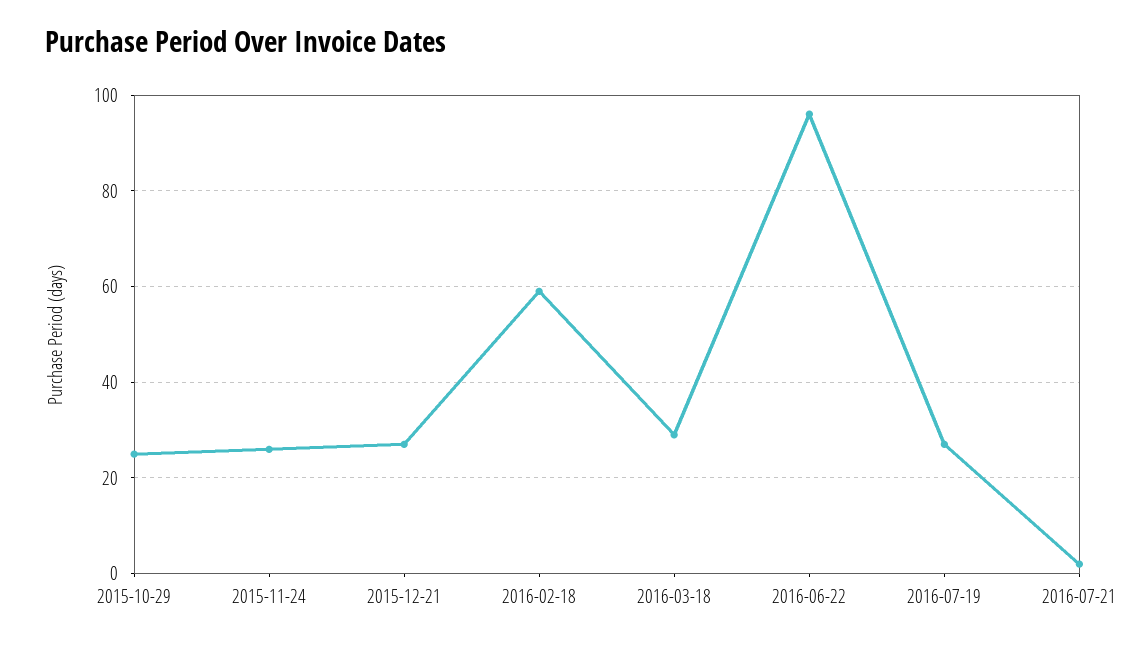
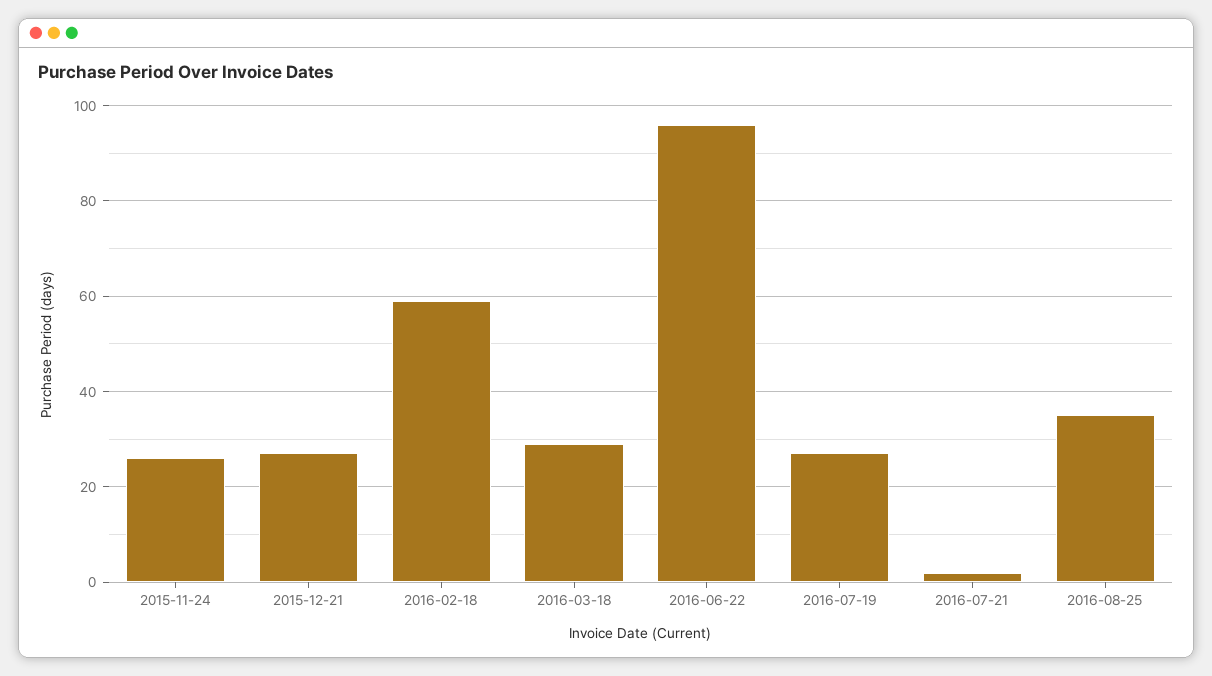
2015-10-29: 25 -> none
2016-08-25: none -> 35

